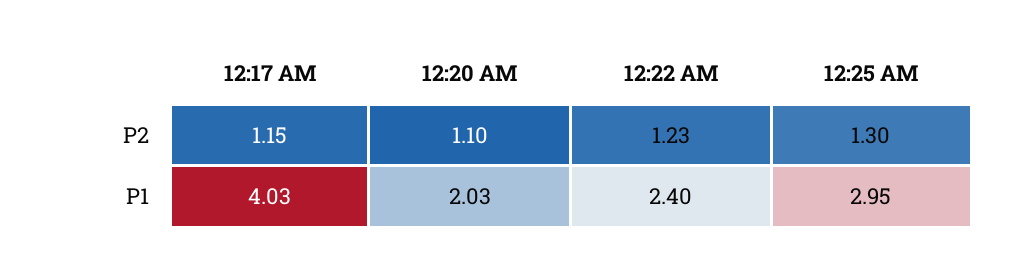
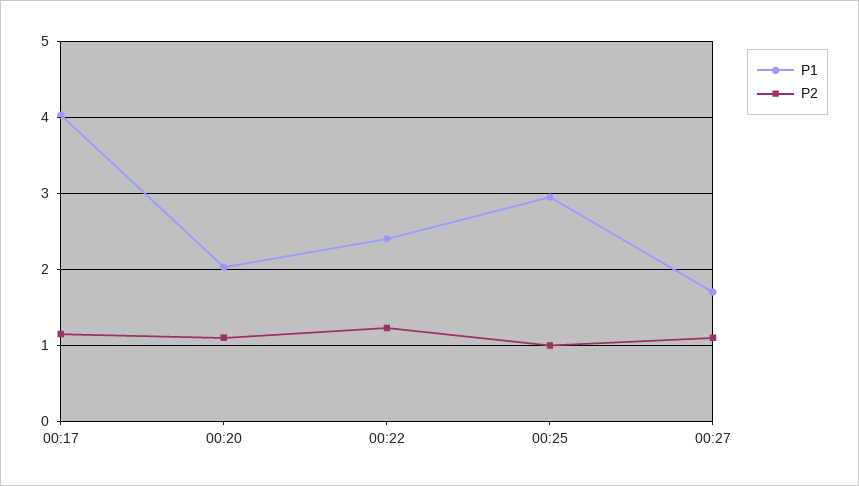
P2, 12:25 AM: 1.3 -> 1
P1, 00:27: none -> 1.7
P2, 00:27: none -> 1.1

